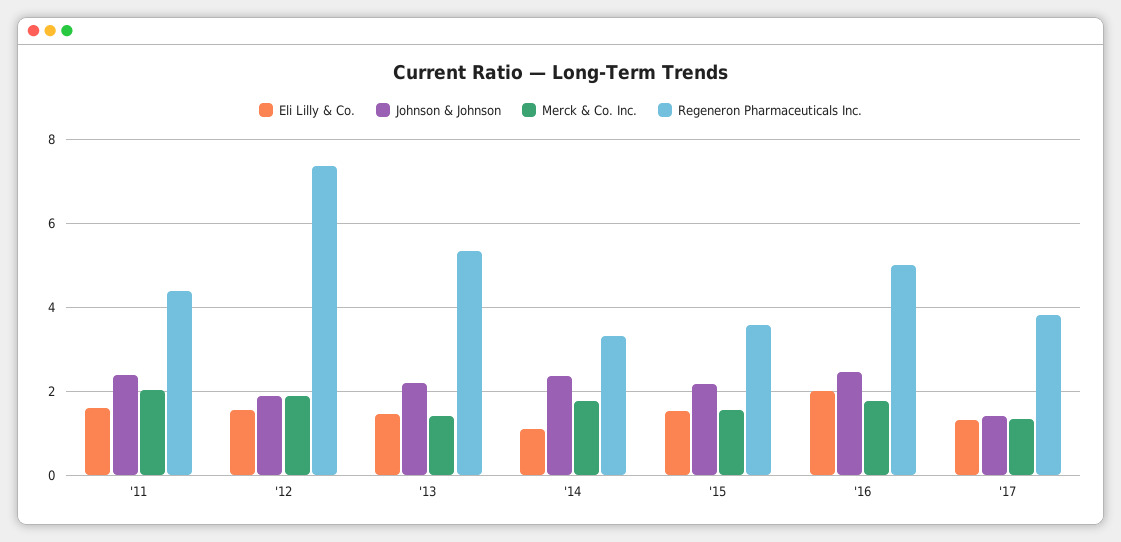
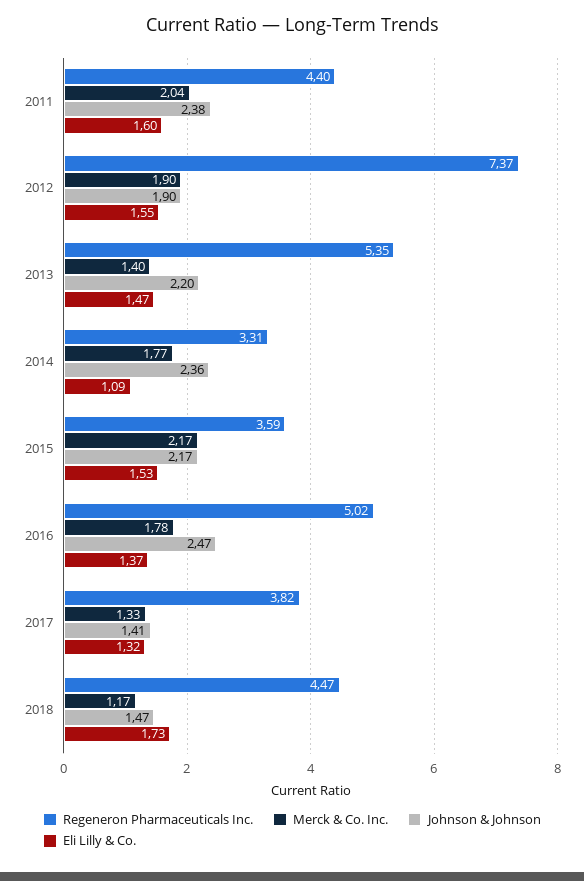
Merck & Co. Inc., '15: 1.6 -> 2.17
Eli Lilly & Co., '16: 2 -> 1.37
Regeneron Pharmaceuticals Inc., 2018: none -> 4.47
Merck & Co. Inc., 2018: none -> 1.17
Johnson & Johnson, 2018: none -> 1.47
Eli Lilly & Co., 2018: none -> 1.73

